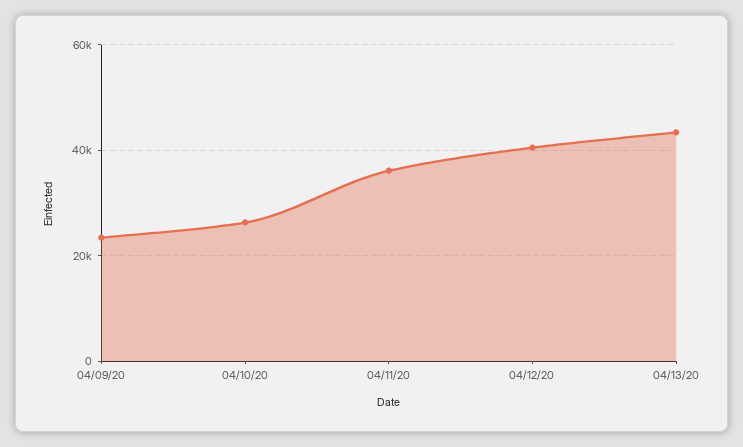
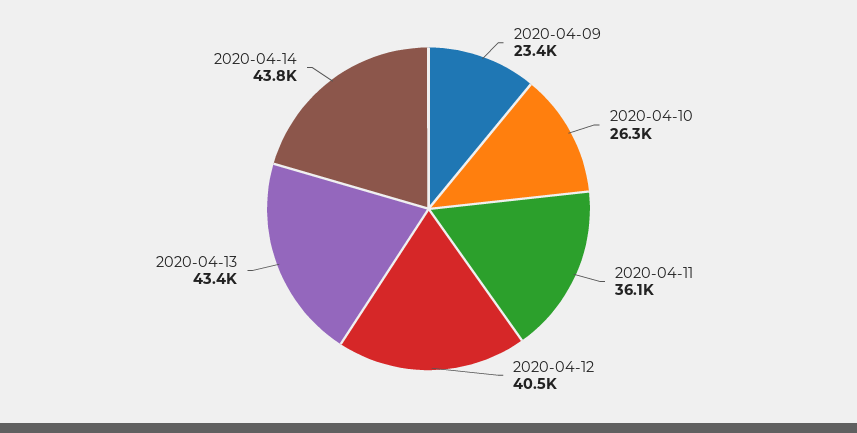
2020-04-14: none -> 43800

